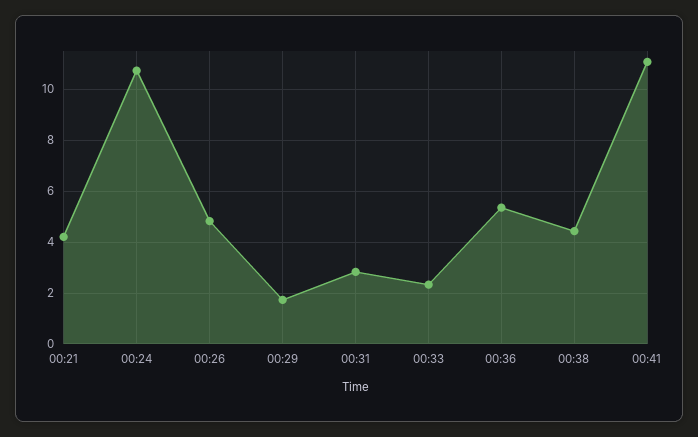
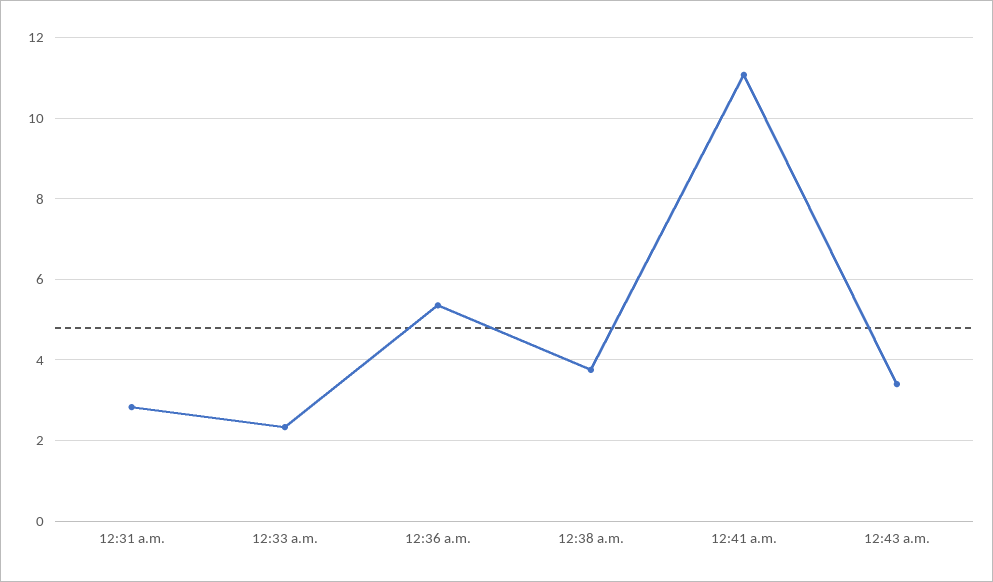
00:21: 4.25 -> none
00:24: 10.75 -> none
00:26: 4.75 -> none
00:29: 1.75 -> none
00:38: 4.5 -> 3.8
12:43 a.m.: none -> 3.4

